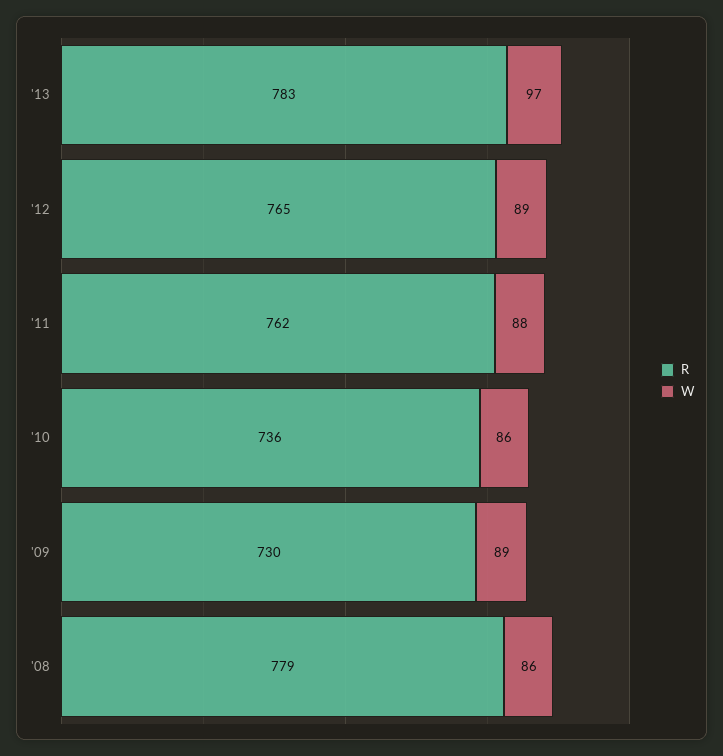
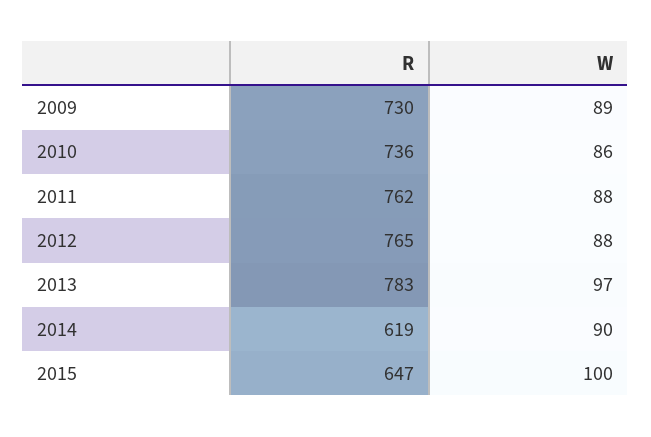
W, '12: 89 -> 88
R, '08: 779 -> none
W, '08: 86 -> none
R, 2014: none -> 619
W, 2014: none -> 90
R, 2015: none -> 647
W, 2015: none -> 100

